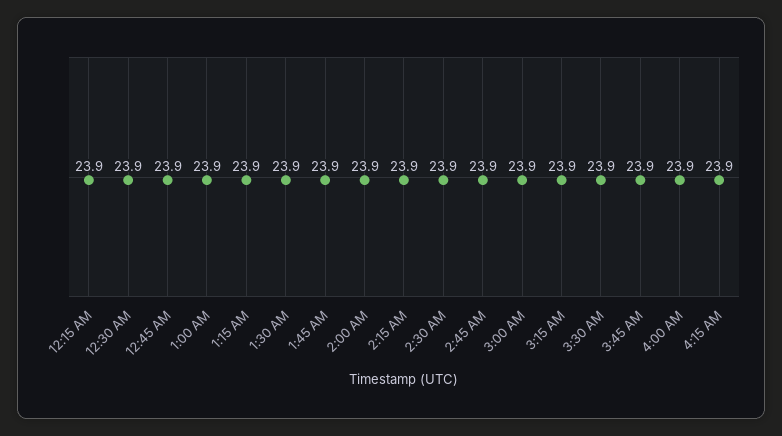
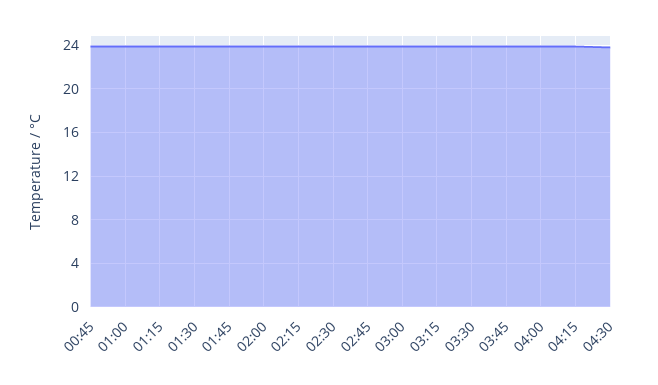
12:15 AM: 23.9 -> none
12:30 AM: 23.9 -> none
04:30: none -> 24

